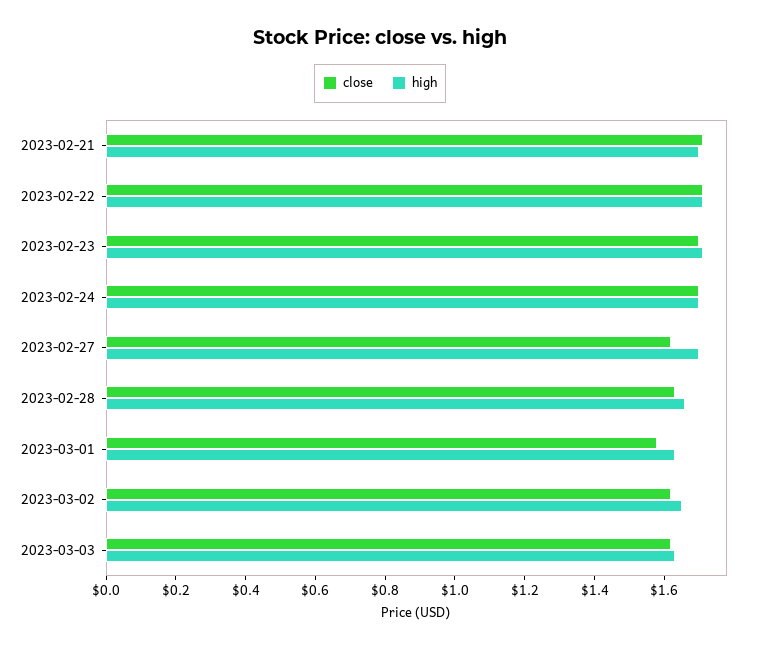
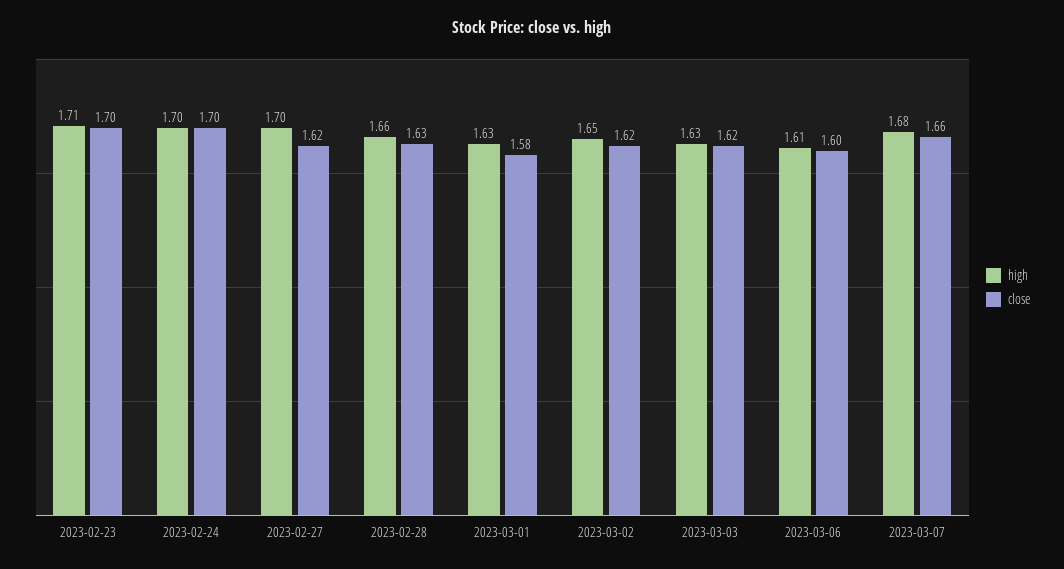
close, 2023-02-21: 1.7 -> none
high, 2023-02-21: 1.7 -> none
close, 2023-02-22: 1.7 -> none
high, 2023-02-22: 1.7 -> none
high, 2023-03-06: none -> 1.61
close, 2023-03-06: none -> 1.6
high, 2023-03-07: none -> 1.68
close, 2023-03-07: none -> 1.66

